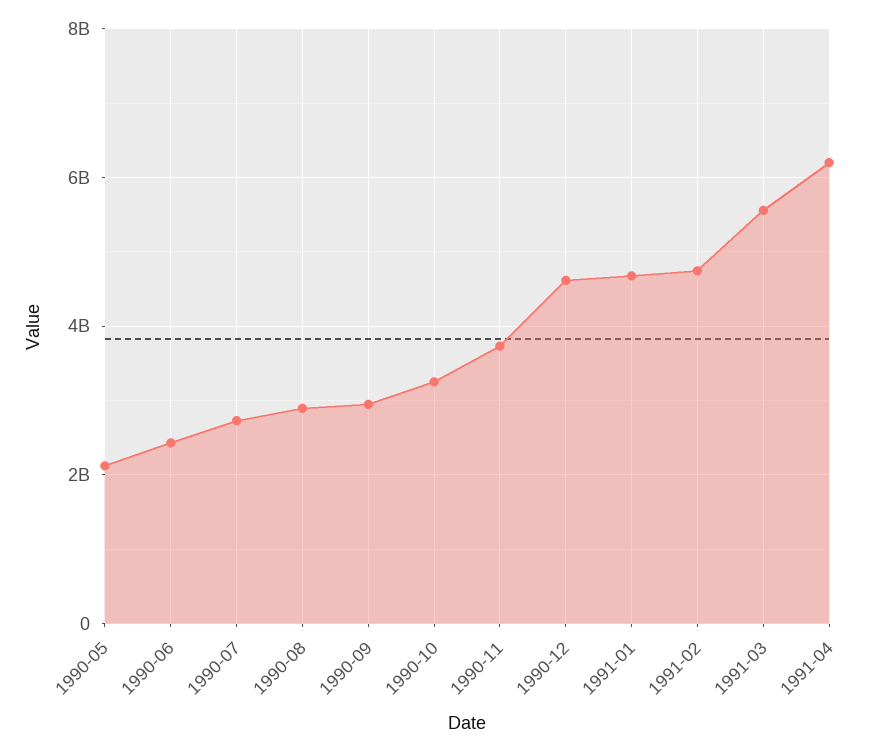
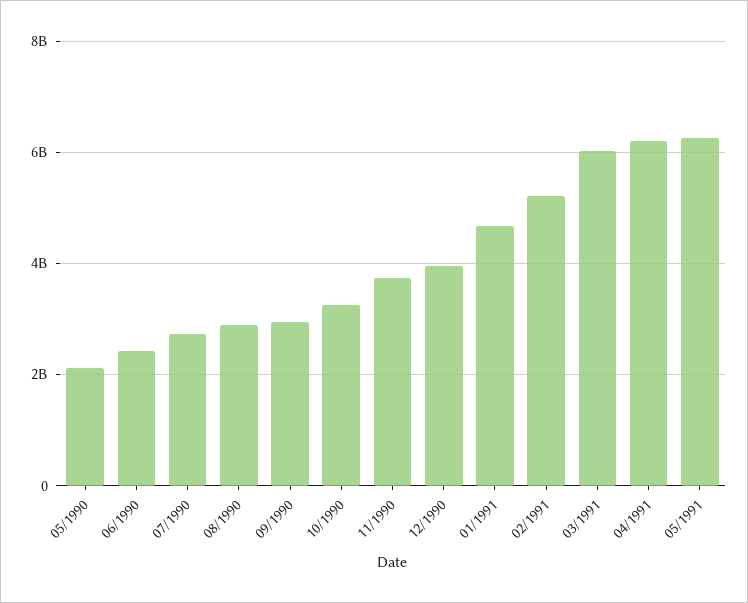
1990-12: 4600000000 -> 4000000000
1991-02: 4800000000 -> 5200000000
1991-03: 5600000000 -> 6000000000
05/1991: none -> 6200000000

